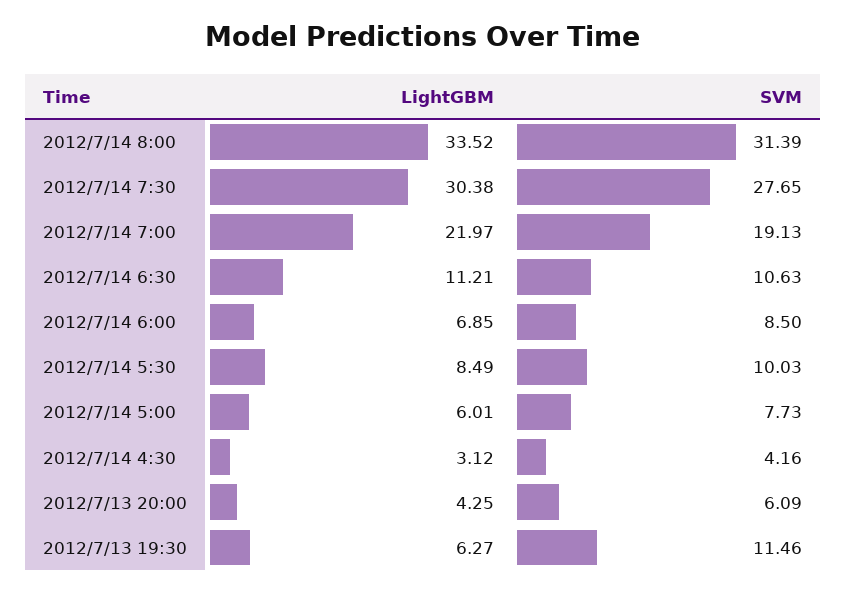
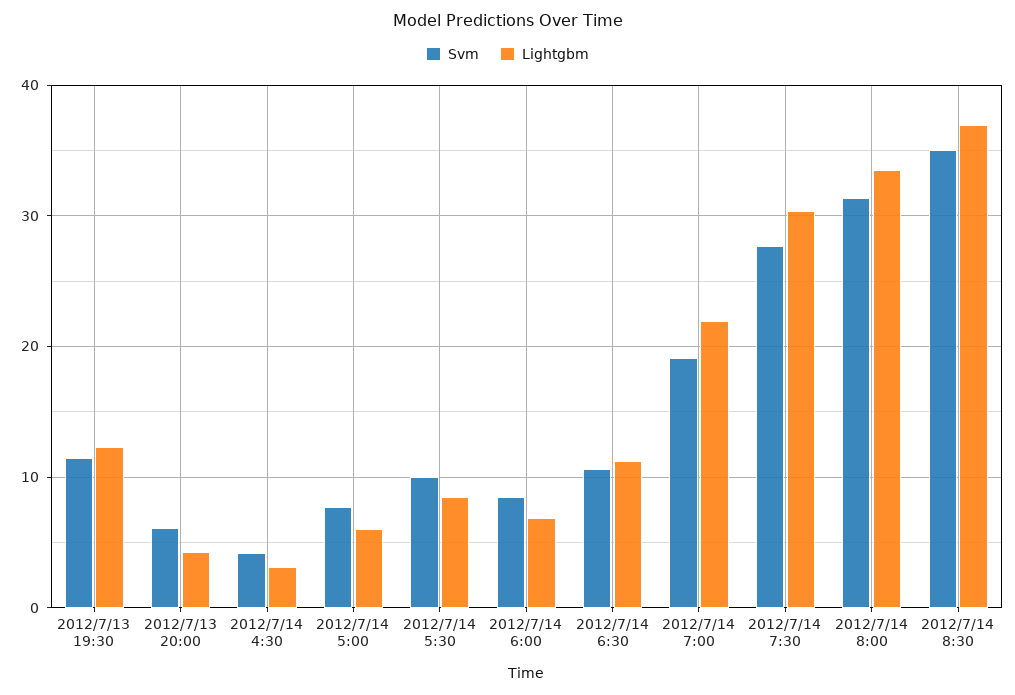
LightGBM, 2012/7/13 19:30: 6.27 -> 12
SVM, 2012/7/14 8:30: none -> 35
LightGBM, 2012/7/14 8:30: none -> 37

